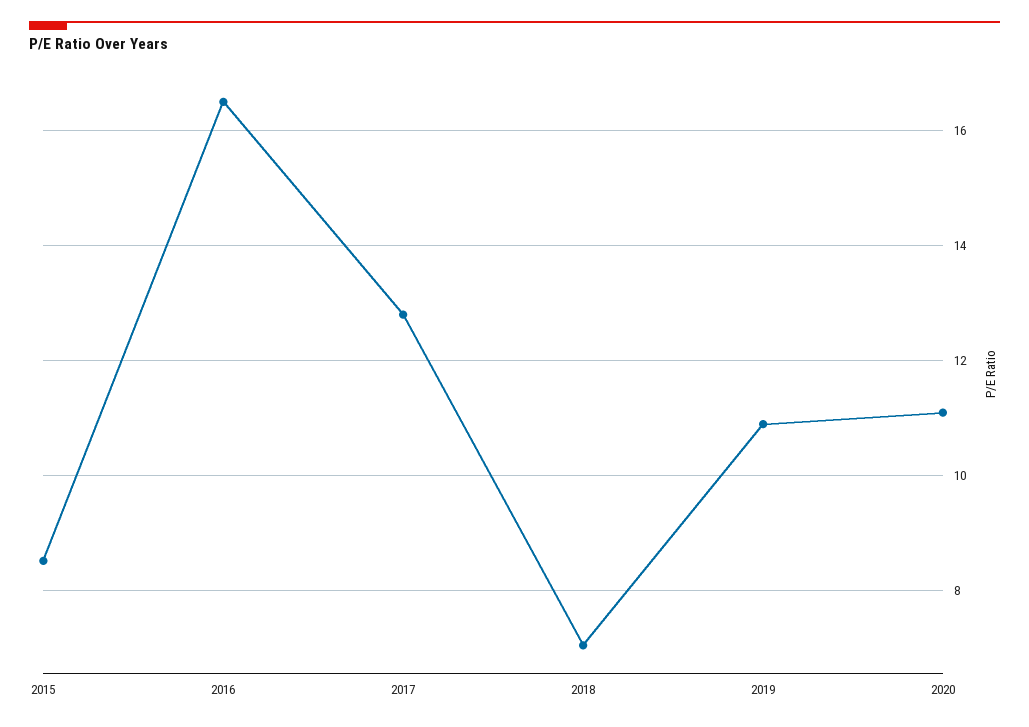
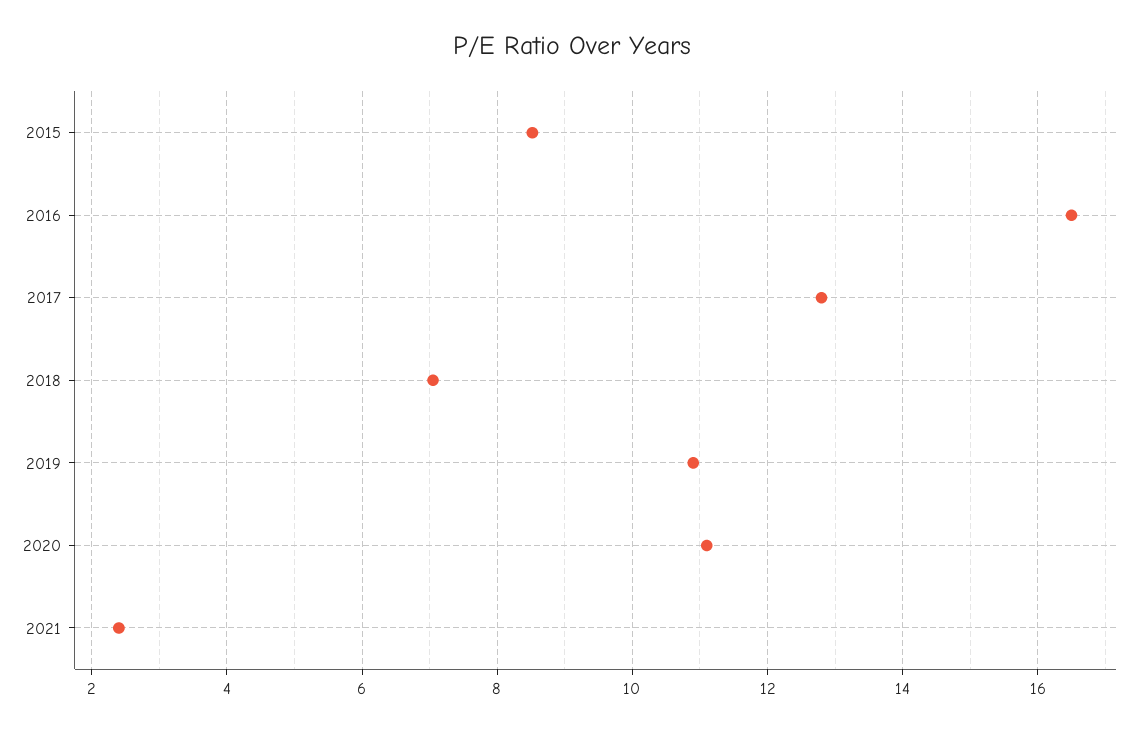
2021: none -> 2.4

